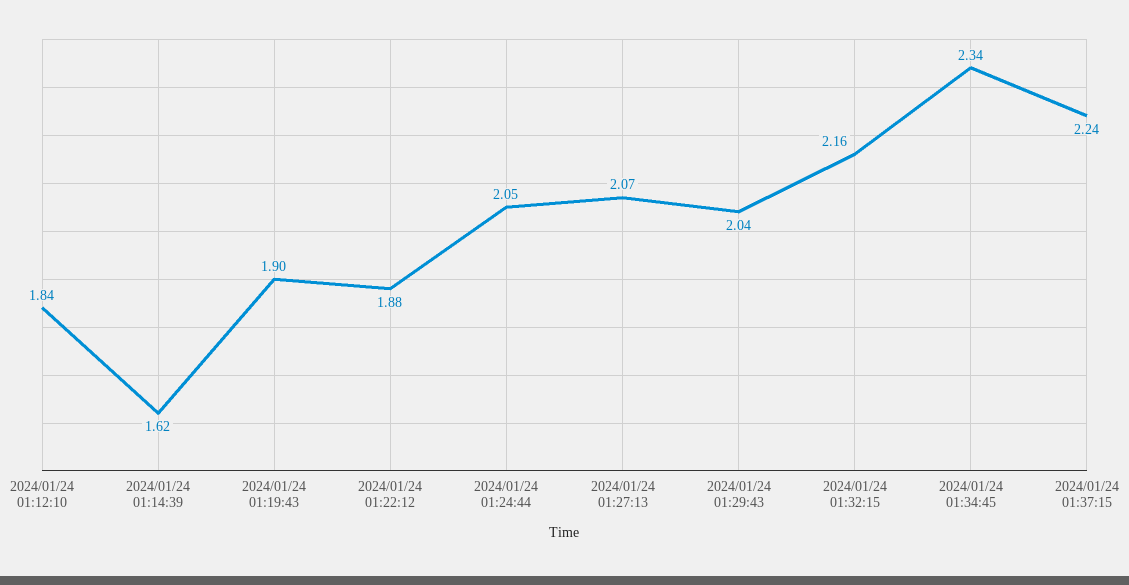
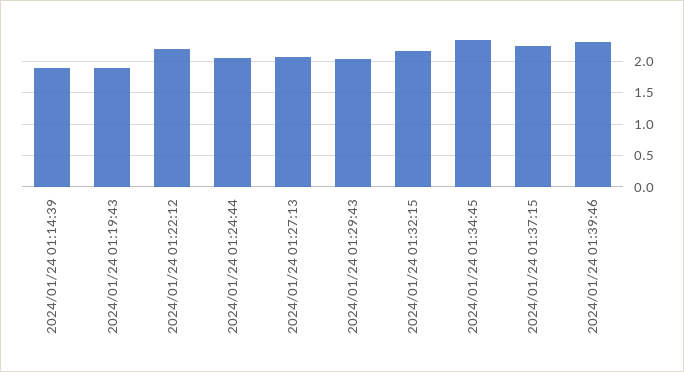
2024/01/24 01:12:10: 1.84 -> none
2024/01/24 01:14:39: 1.62 -> 1.9
2024/01/24 01:22:12: 1.88 -> 2.2
2024/01/24 01:39:46: none -> 2.3

